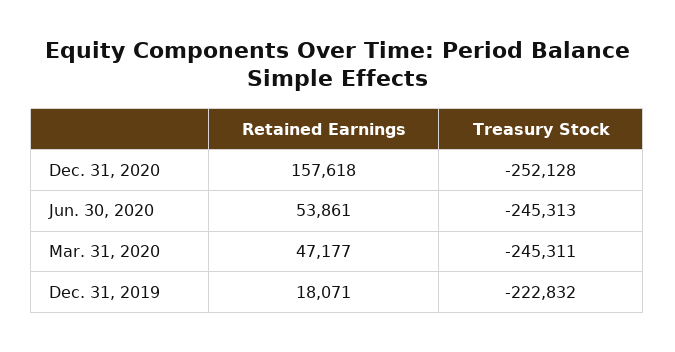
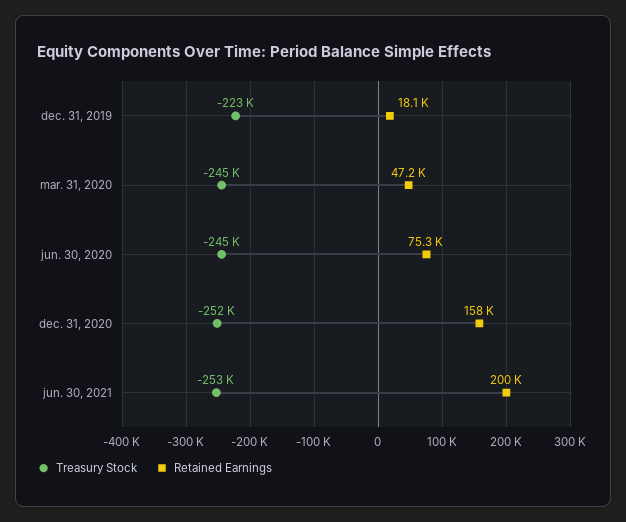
Retained Earnings, Jun. 30, 2020: 53861 -> 75300
Treasury Stock, jun. 30, 2021: none -> -253000
Retained Earnings, jun. 30, 2021: none -> 200000

